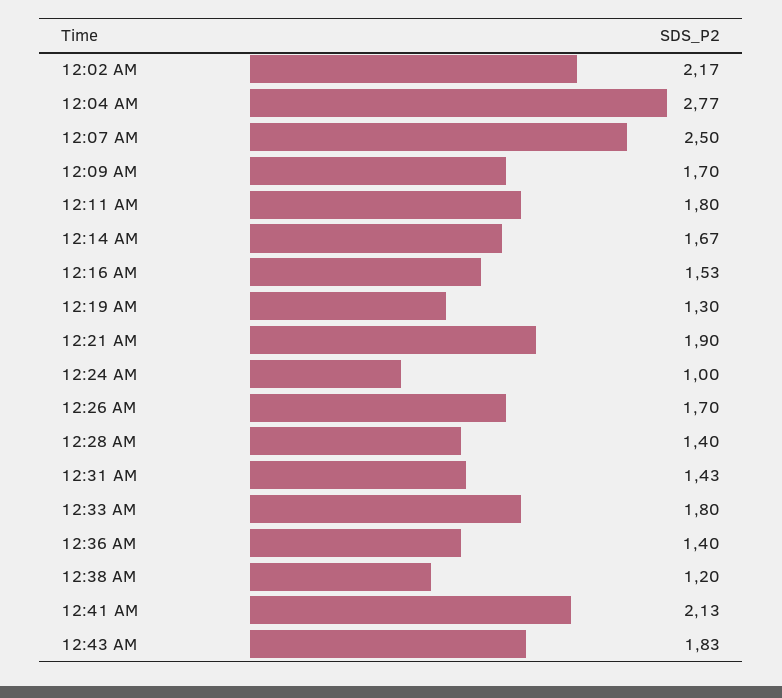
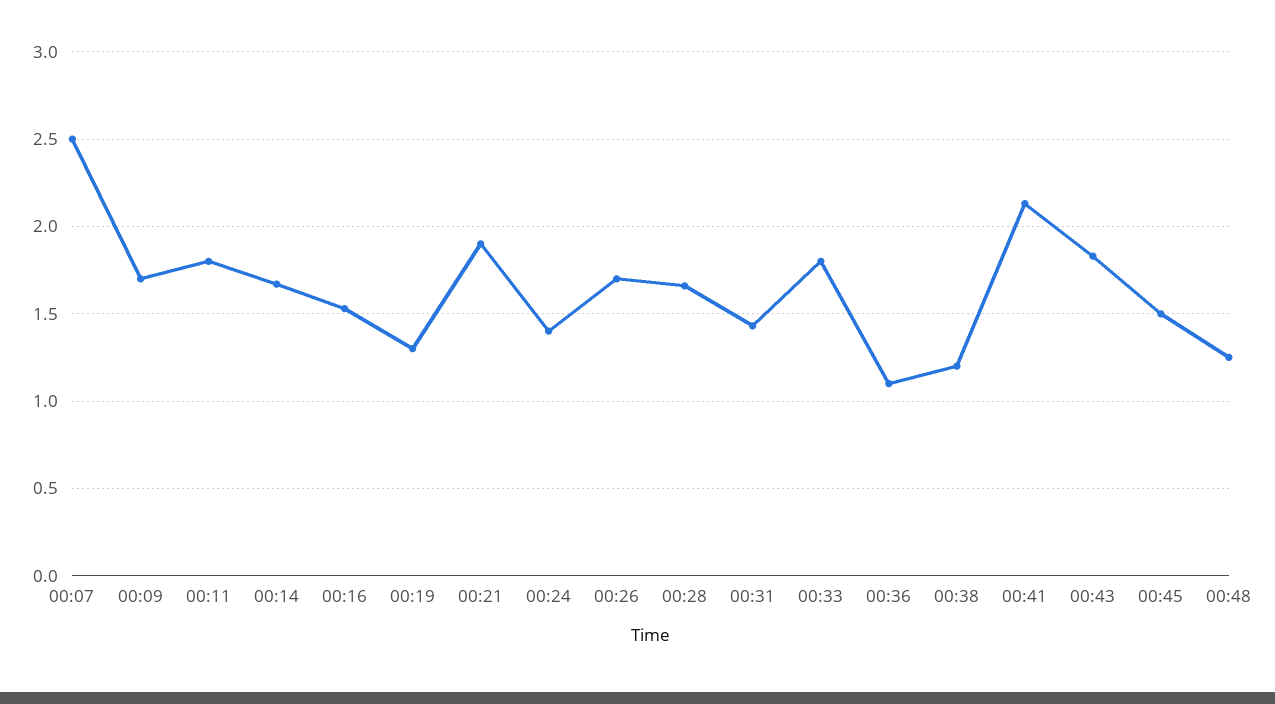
12:02 AM: 2.17 -> none
12:04 AM: 2.77 -> none
12:24 AM: 1 -> 1.4
12:28 AM: 1.4 -> 1.65
12:36 AM: 1.4 -> 1.1
00:45: none -> 1.5
00:48: none -> 1.25

